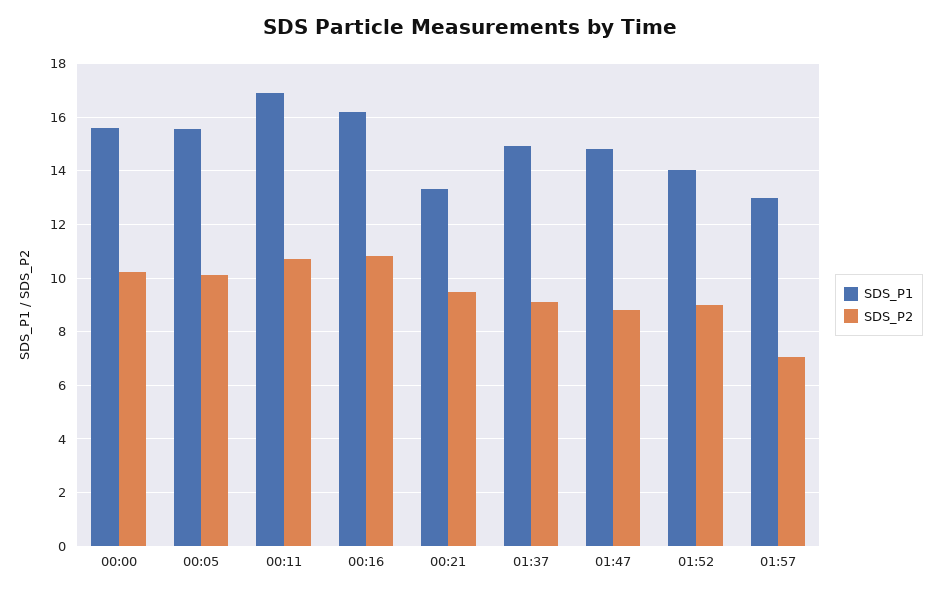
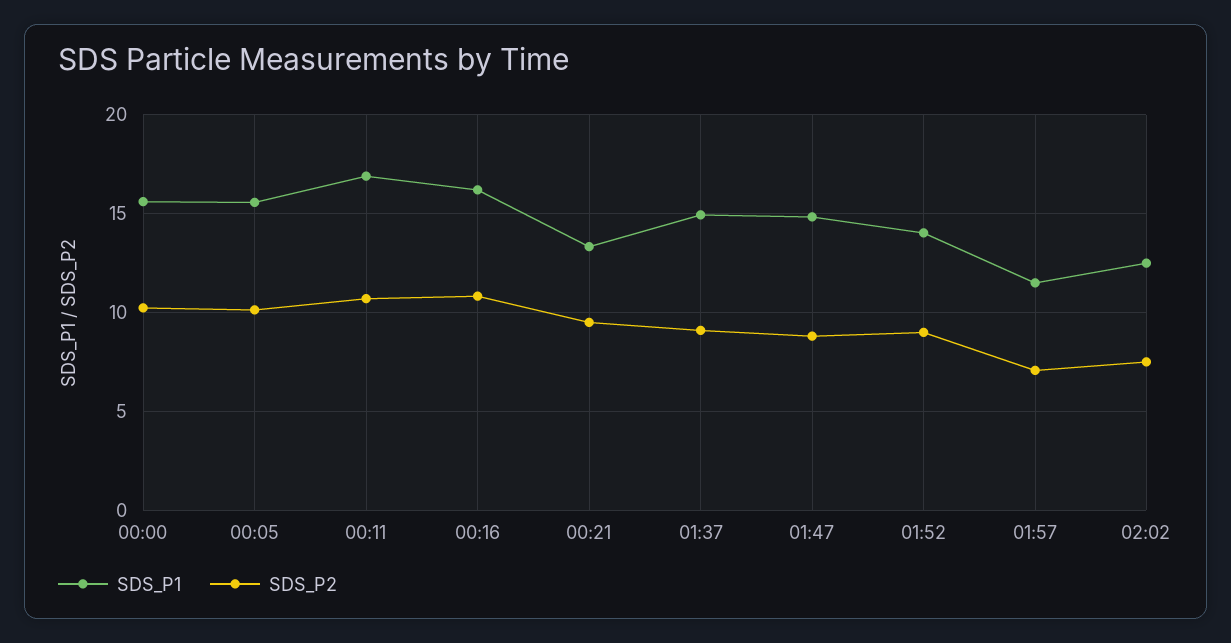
SDS_P1, 01:57: 13 -> 11.5
SDS_P1, 02:02: none -> 12.5
SDS_P2, 02:02: none -> 7.5

